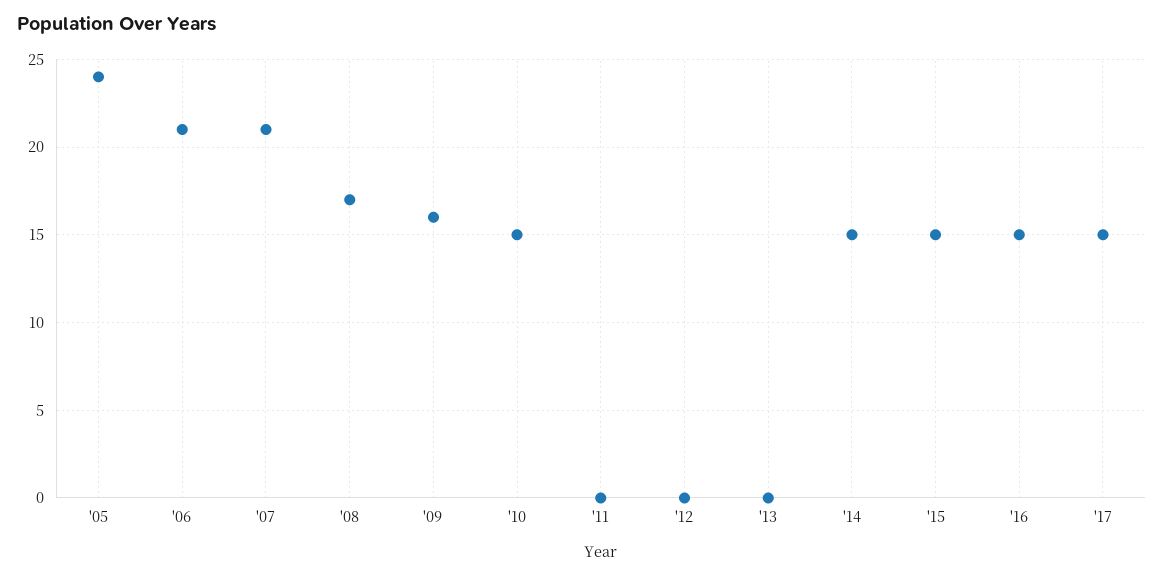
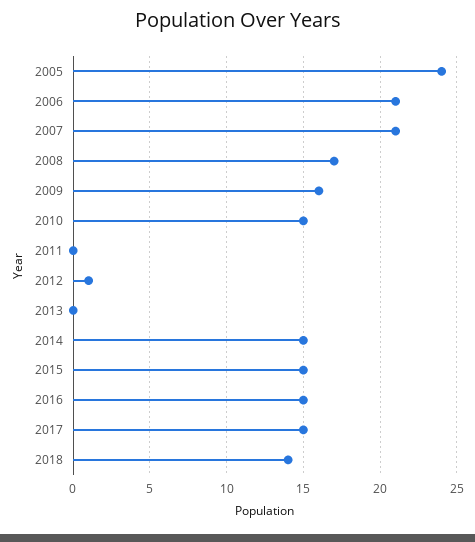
'12: 0 -> 1
2018: none -> 14

